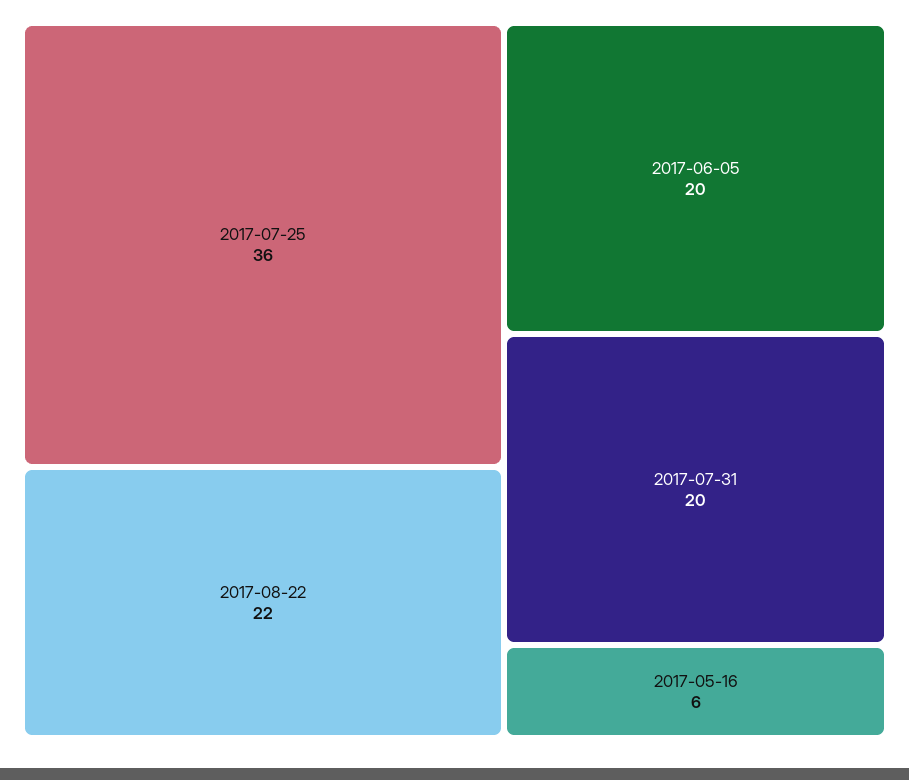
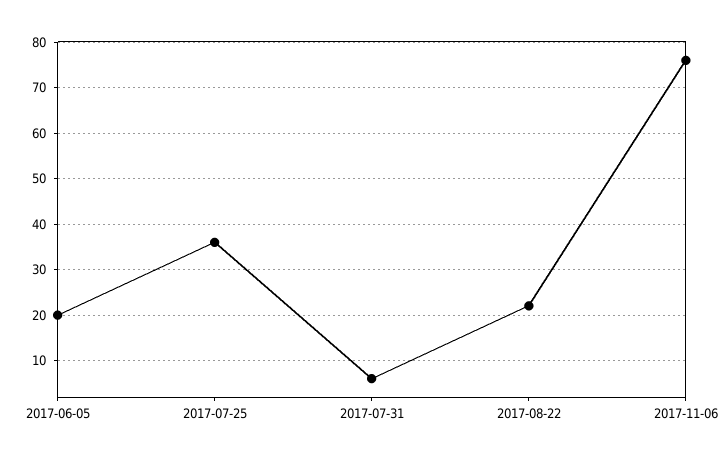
2017-07-31: 20 -> 5
2017-05-16: 6 -> none
2017-11-06: none -> 75

